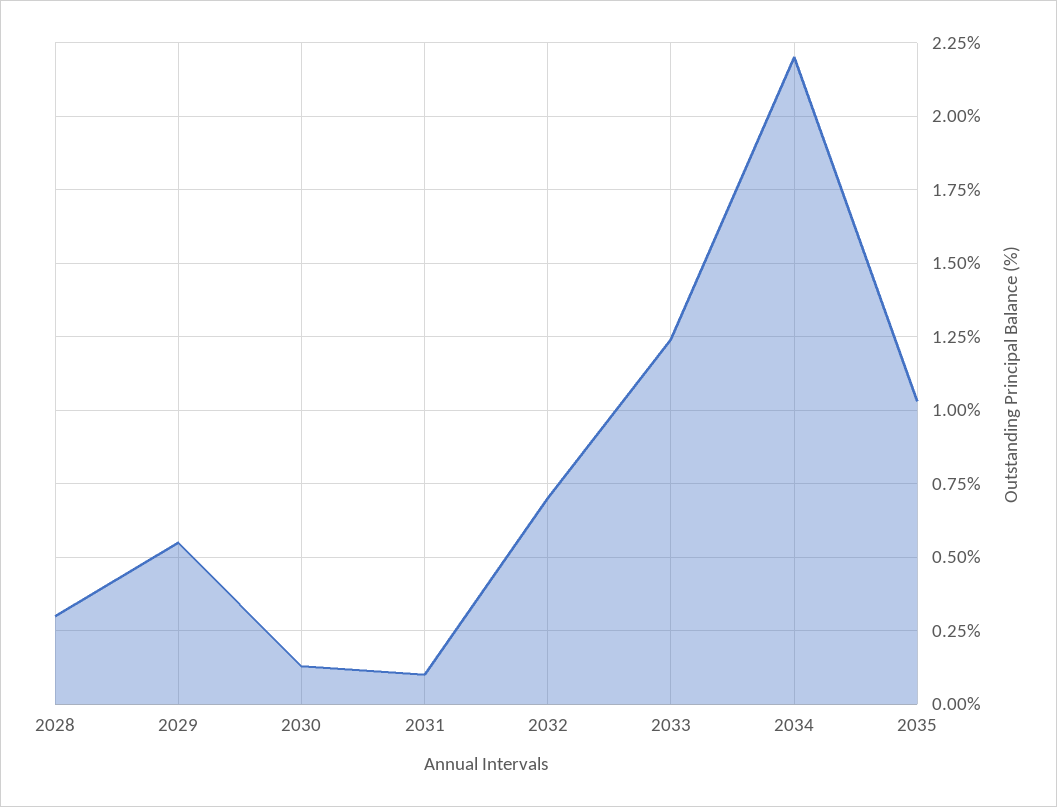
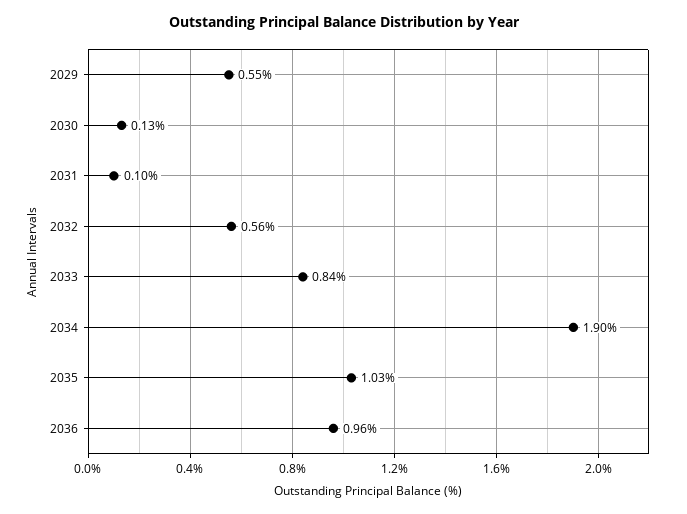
2028: 0.3 -> none
2032: 0.7 -> 0.56
2033: 1.25 -> 0.84
2034: 2.2 -> 1.9
2036: none -> 0.96

